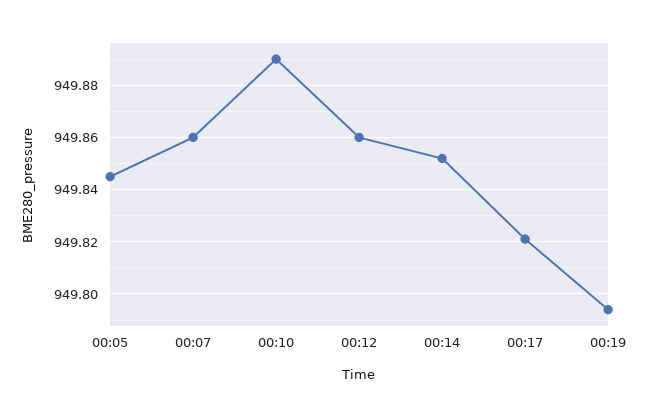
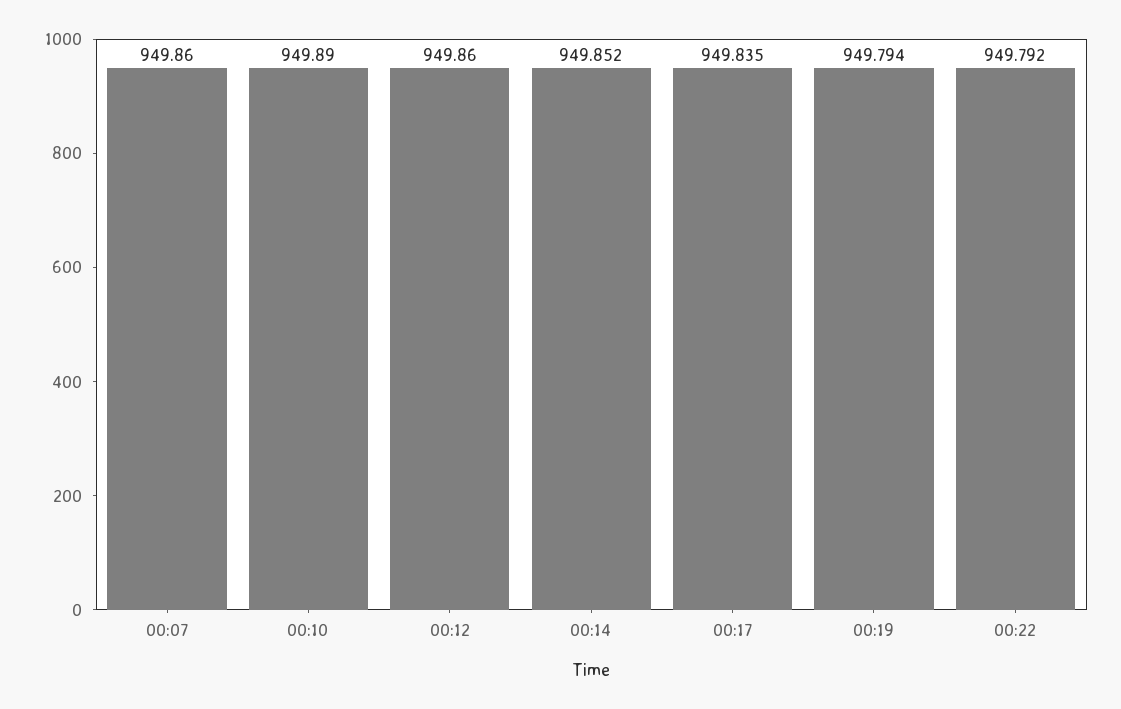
00:05: 949.845 -> none
00:17: 949.82 -> 949.835
00:22: none -> 949.792

